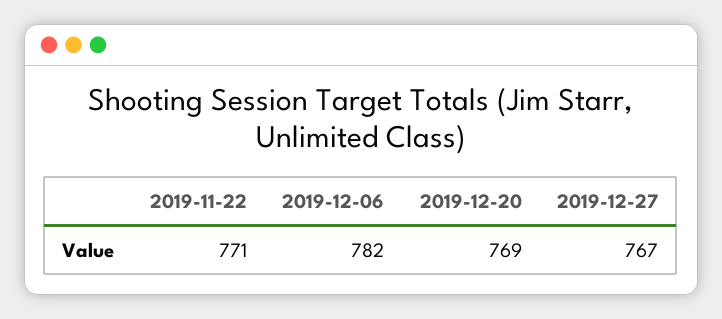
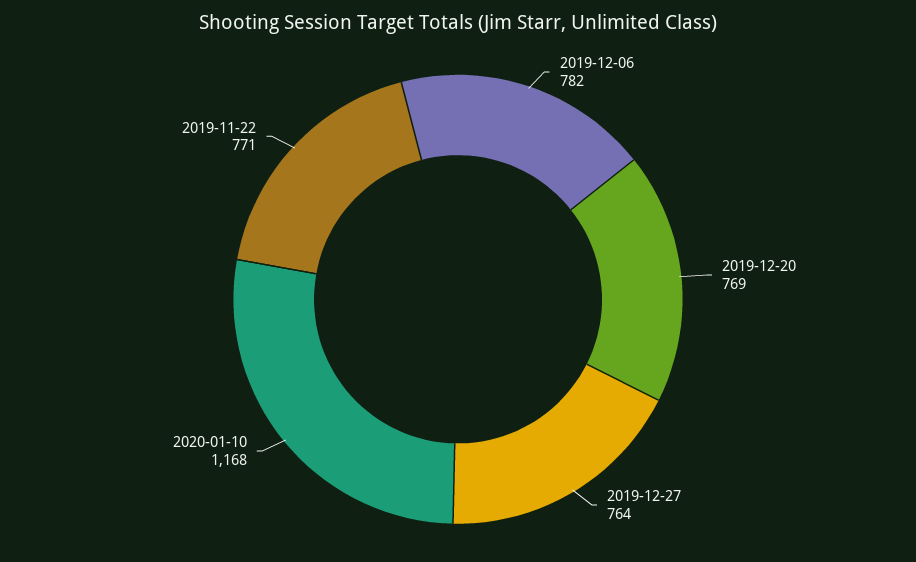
2019-12-27: 767 -> 764
2020-01-10: none -> 1168

